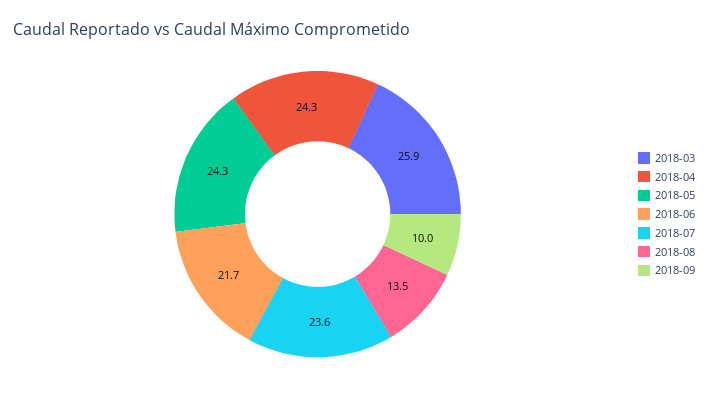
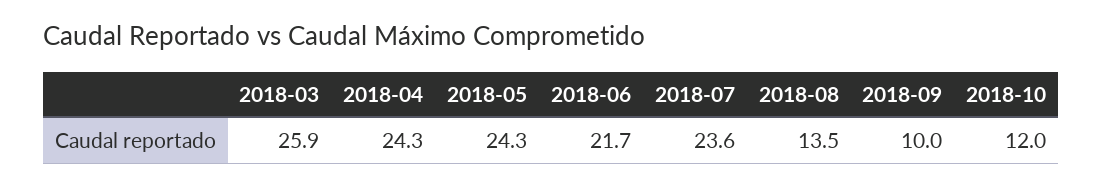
2018-10: none -> 12

